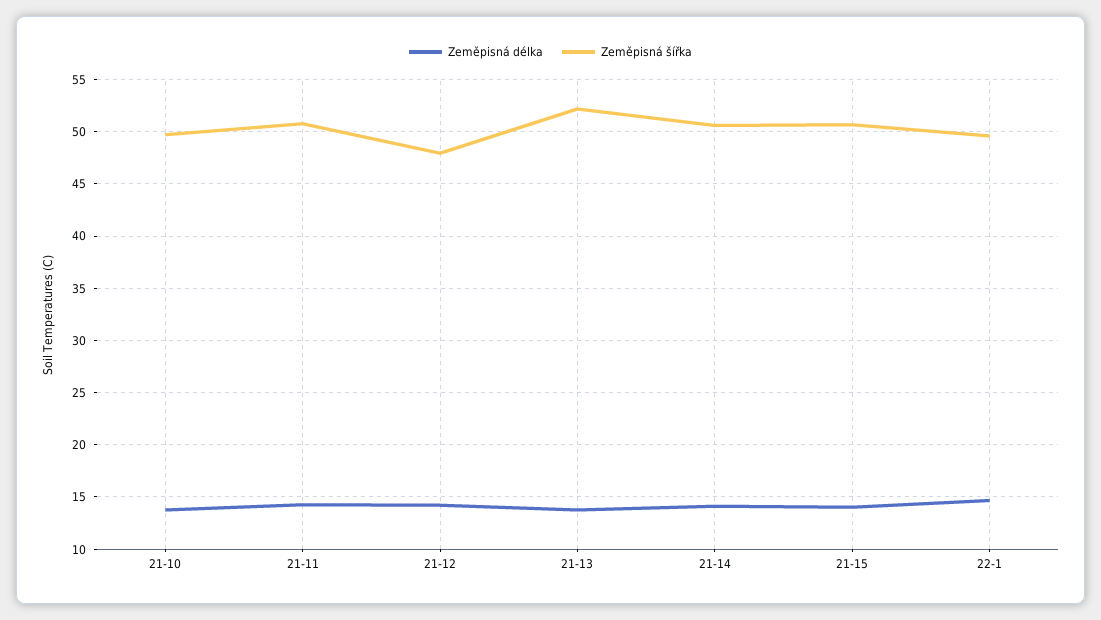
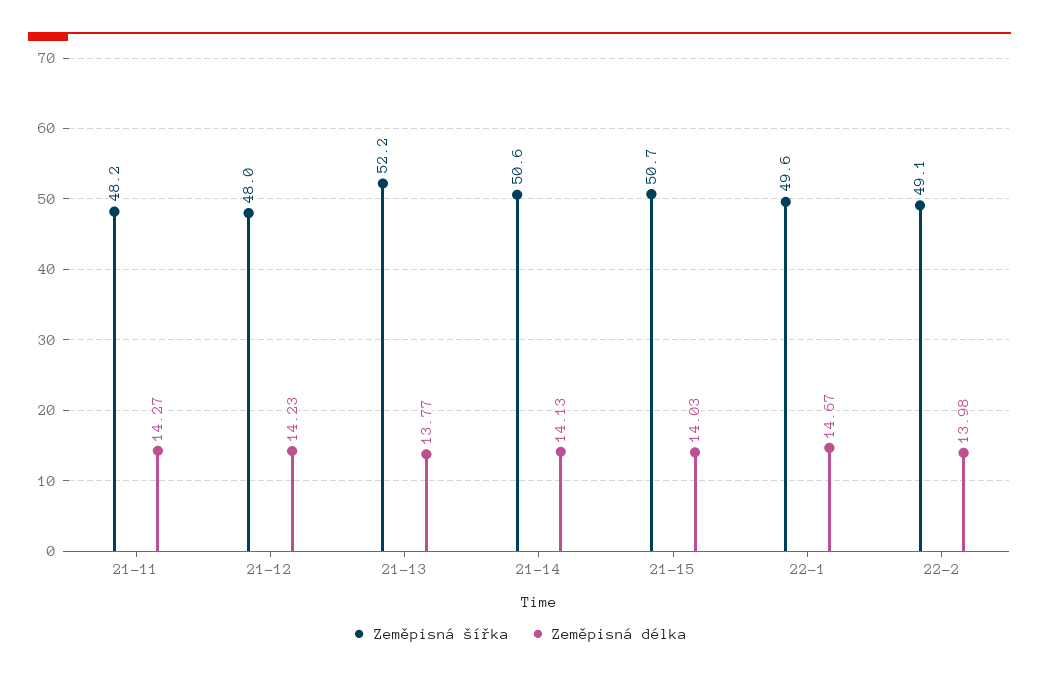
Zeměpisná délka, 21-10: 14 -> none
Zeměpisná šířka, 21-10: 50 -> none
Zeměpisná šířka, 21-11: 51 -> 48.2
Zeměpisná šířka, 22-2: none -> 49.1
Zeměpisná délka, 22-2: none -> 13.98

